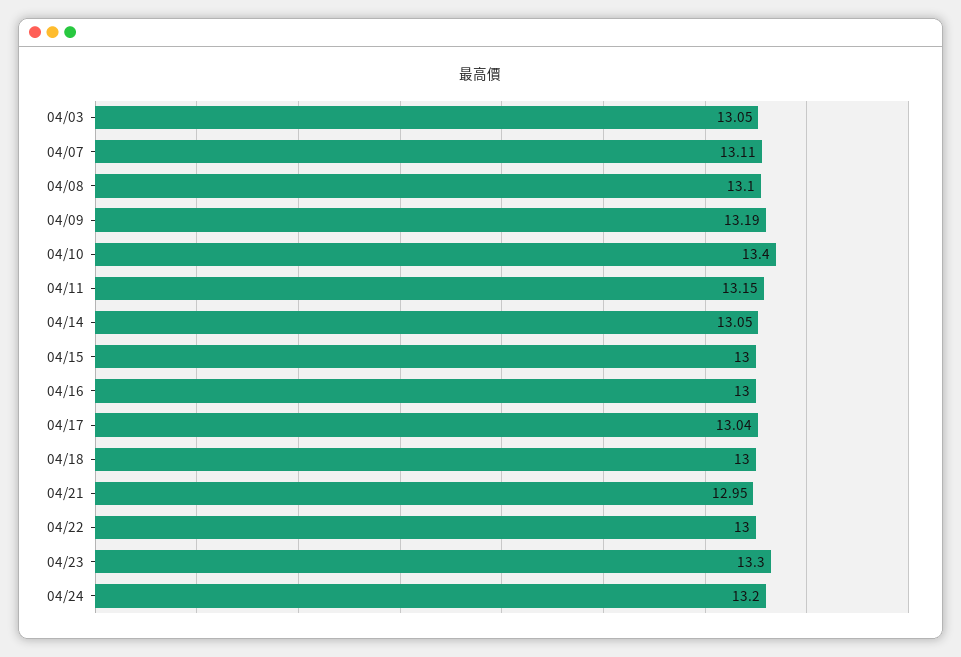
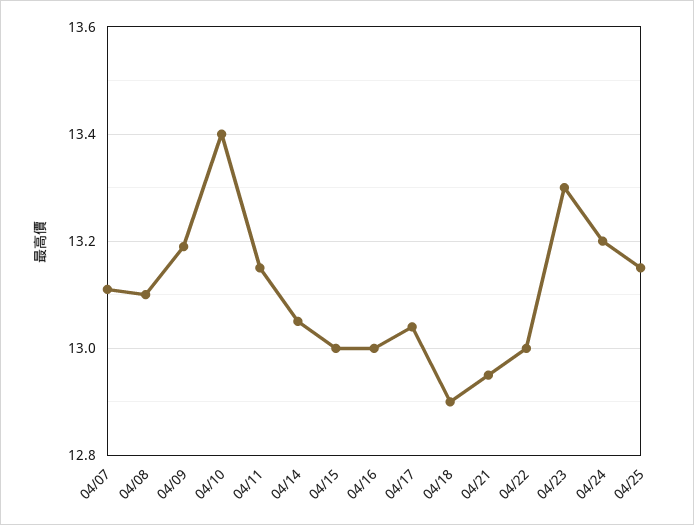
04/03: 13.05 -> none
04/18: 13 -> 12.9
04/25: none -> 13.15

